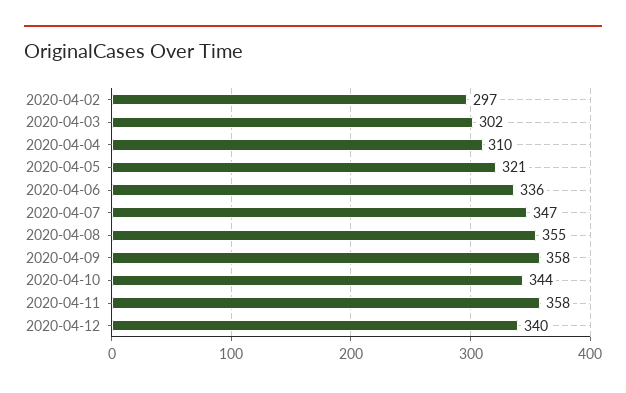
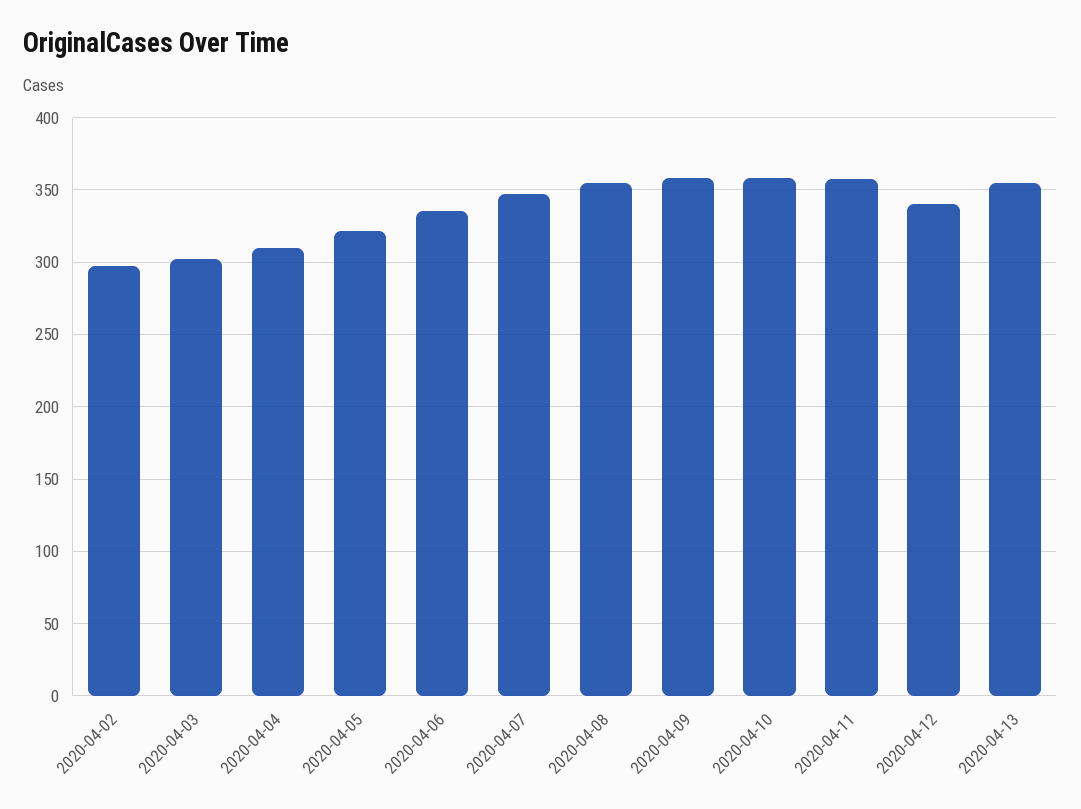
2020-04-10: 344 -> 360
2020-04-13: none -> 355

